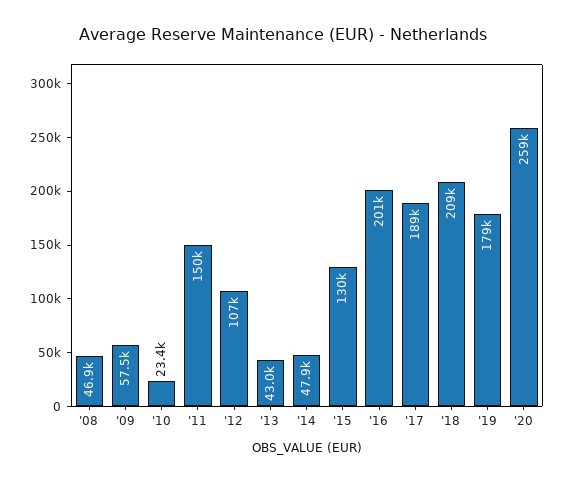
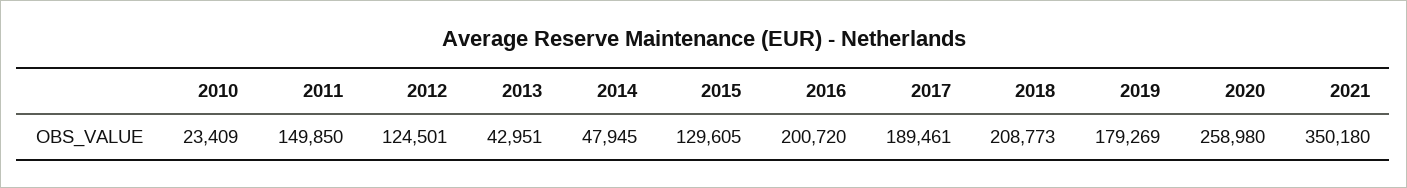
'08: 46900 -> none
'09: 57500 -> none
'12: 107000 -> 124501
2021: none -> 350180

